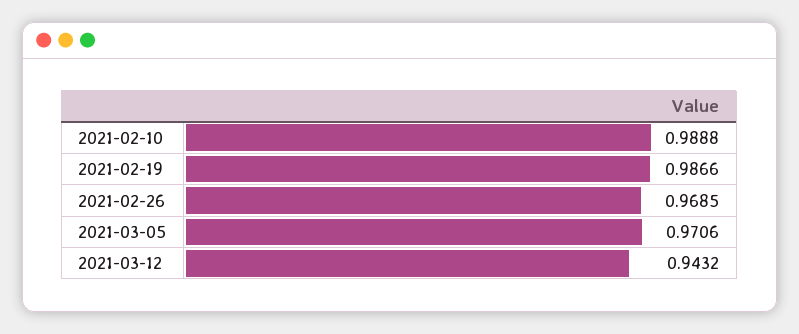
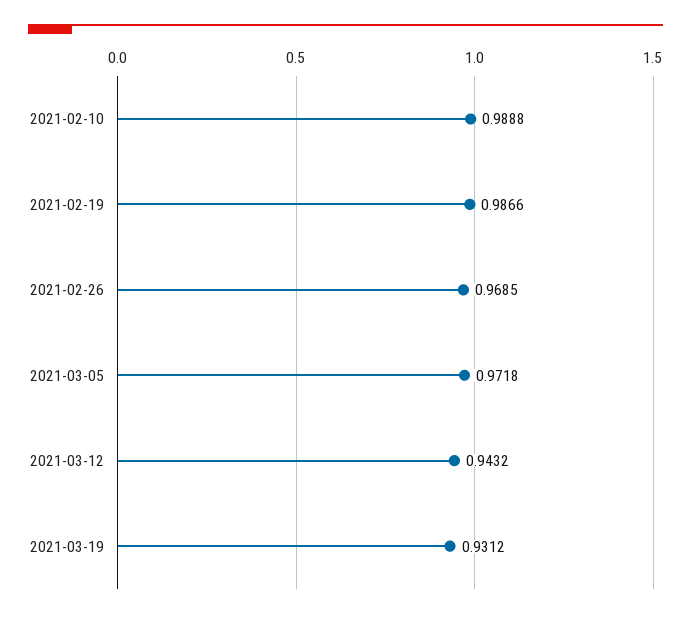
2021-03-05: 0.9706 -> 0.9718
2021-03-19: none -> 0.9312

